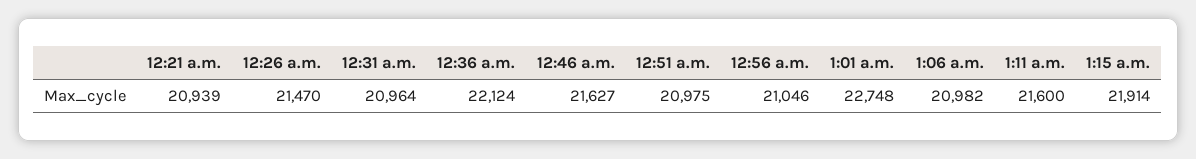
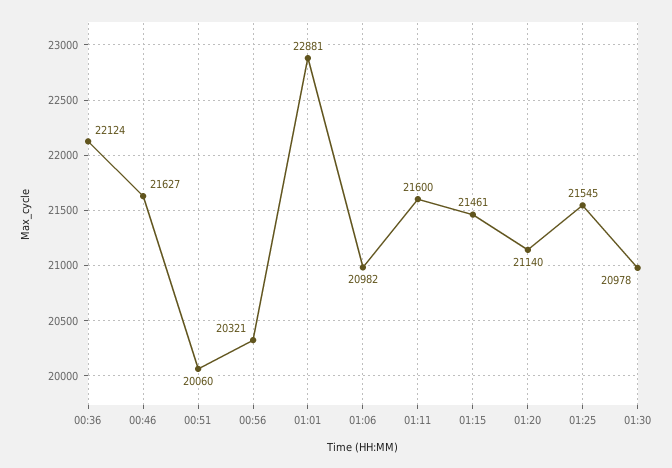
12:21 a.m.: 20939 -> none
12:26 a.m.: 21470 -> none
12:31 a.m.: 20964 -> none
12:51 a.m.: 20975 -> 20060
12:56 a.m.: 21046 -> 20321
1:01 a.m.: 22748 -> 22881
1:15 a.m.: 21914 -> 21461
01:20: none -> 21140
01:25: none -> 21545
01:30: none -> 20978

